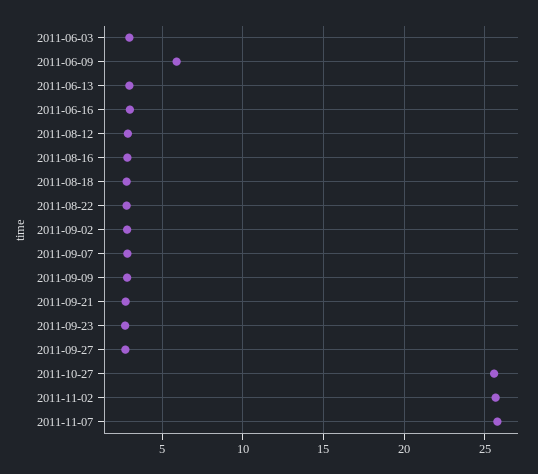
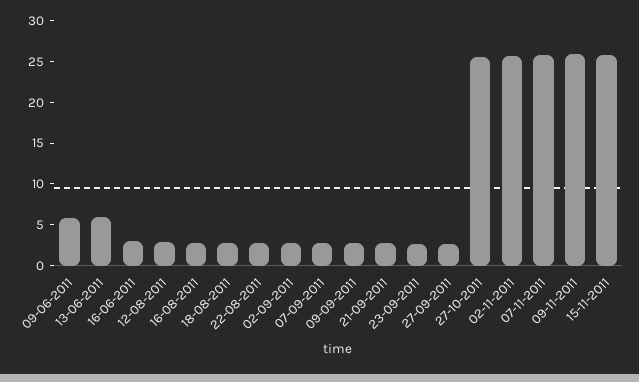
2011-06-03: 3 -> none
2011-06-13: 3 -> 6
09-11-2011: none -> 26
15-11-2011: none -> 26

